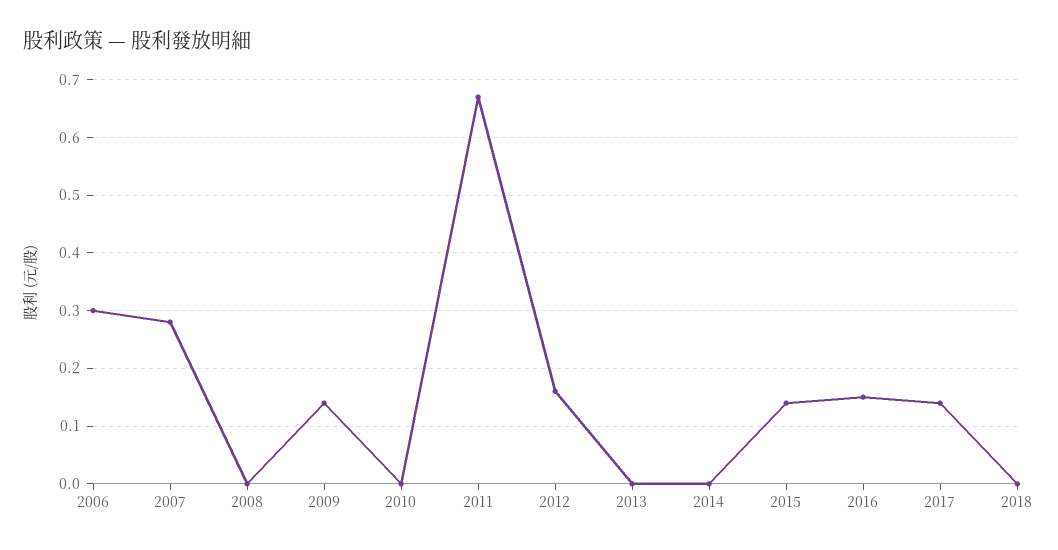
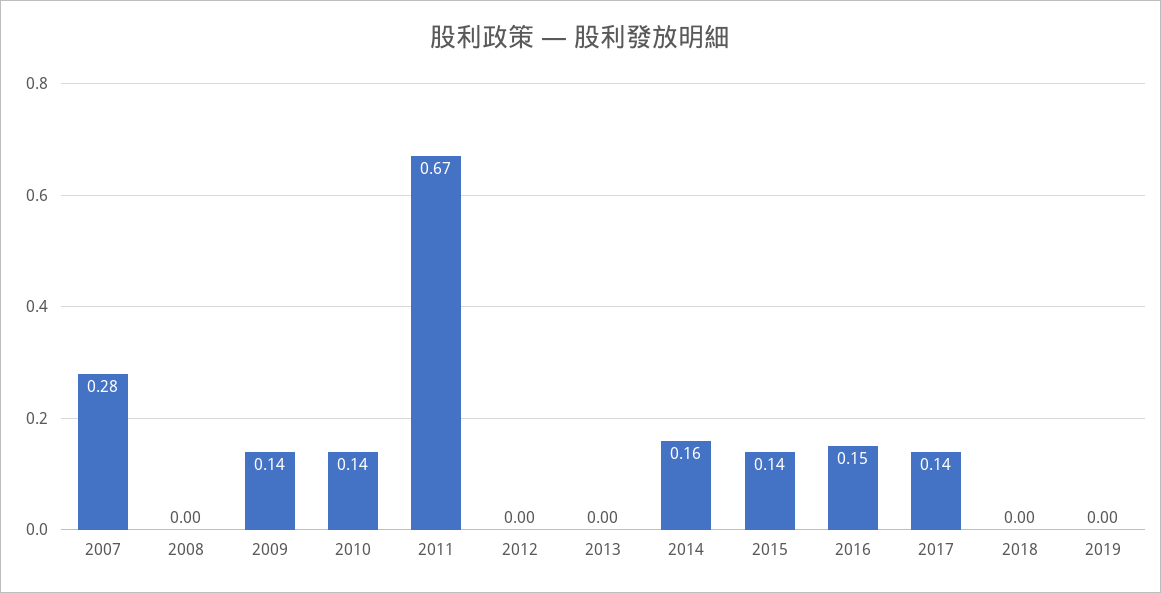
2006: 0.3 -> none
2010: 0 -> 0.14
2012: 0.15 -> 0
2014: 0 -> 0.16
2019: none -> 0

